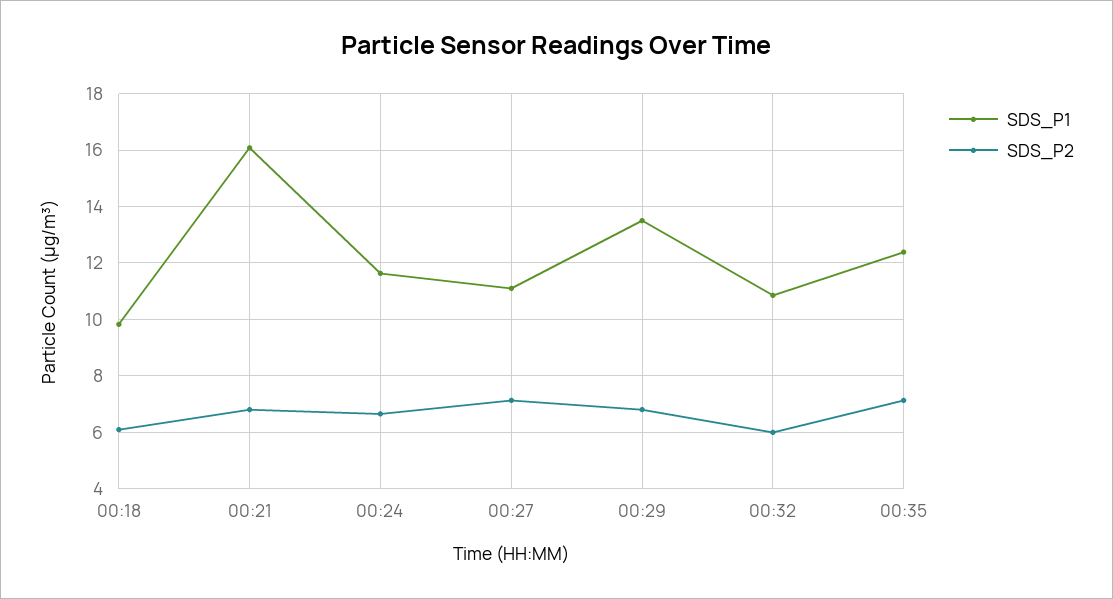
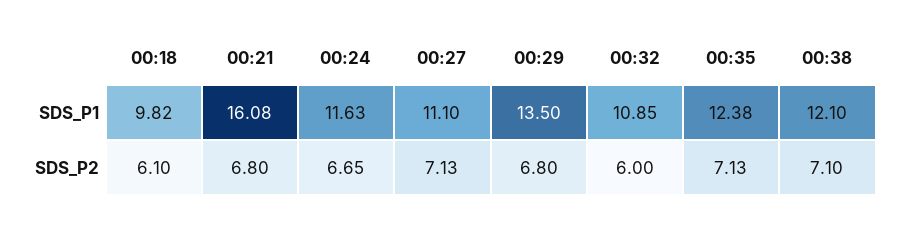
SDS_P1, 00:38: none -> 12.1
SDS_P2, 00:38: none -> 7.1

